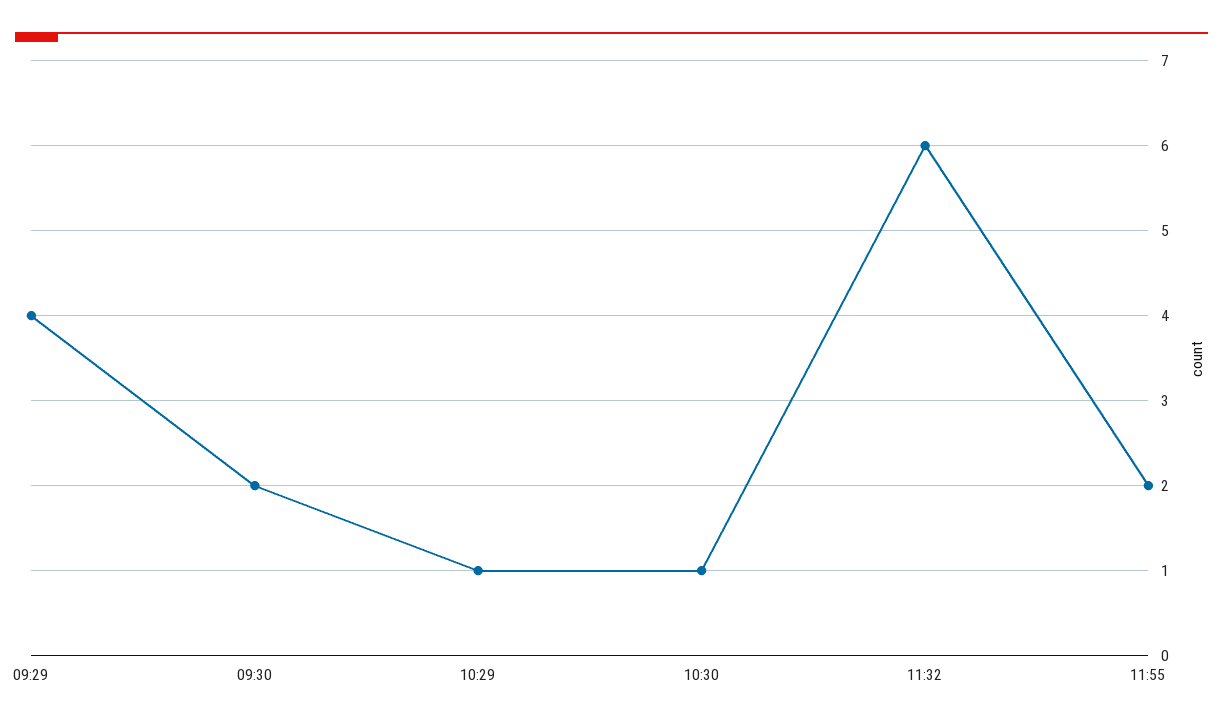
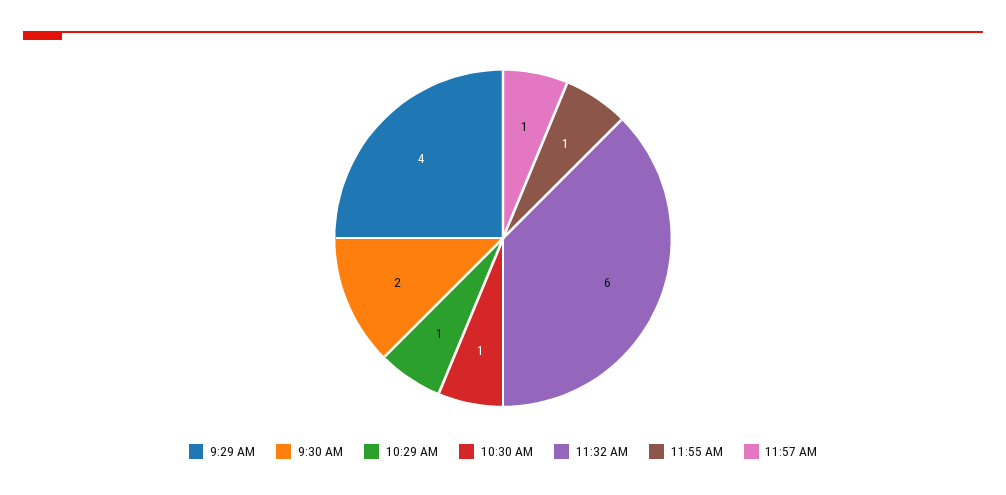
11:55: 2 -> 1
11:57 AM: none -> 1

